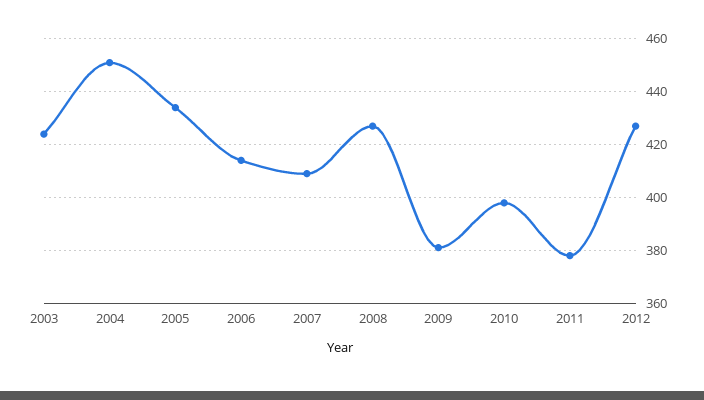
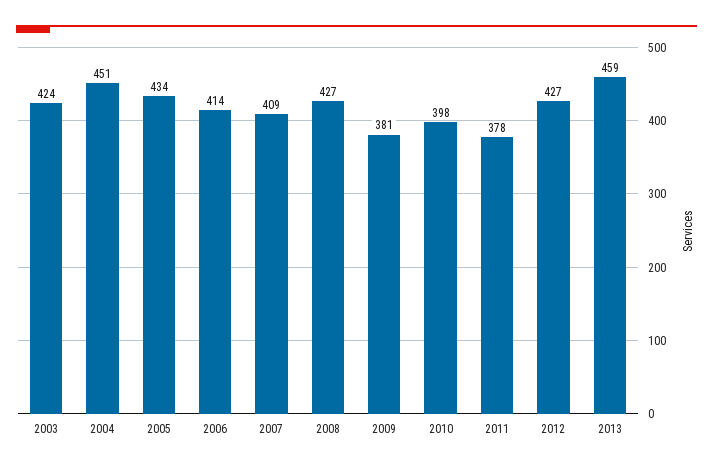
2013: none -> 459

